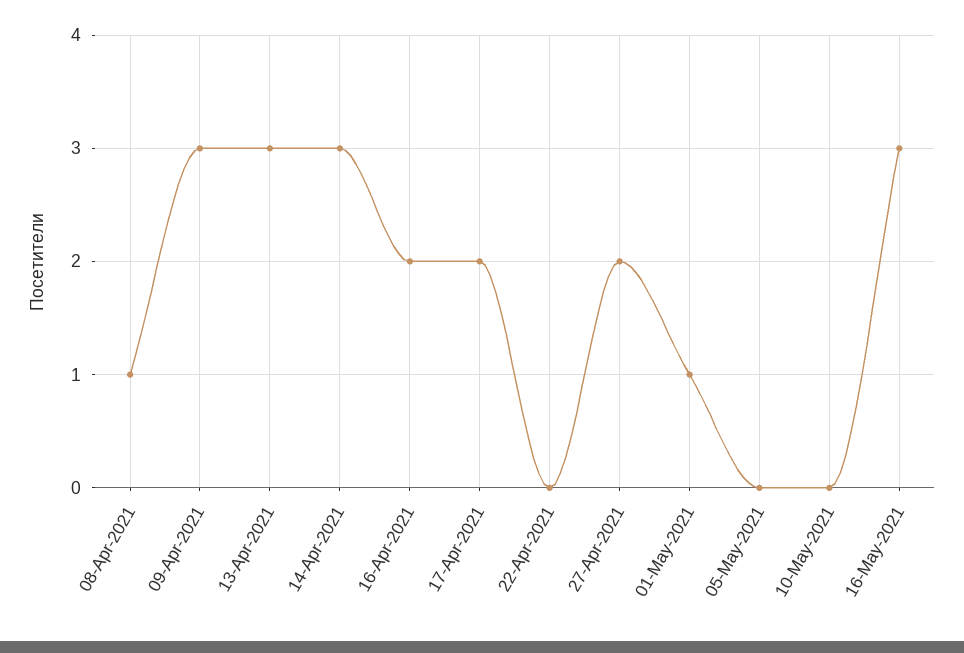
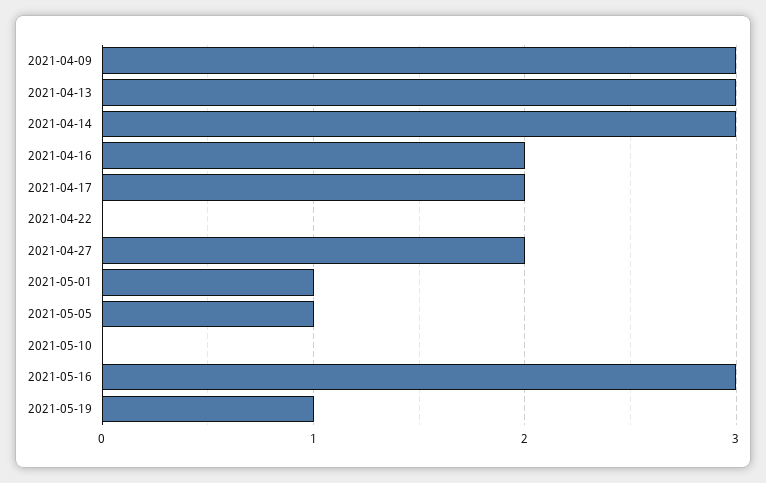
08-Apr-2021: 1 -> none
05-May-2021: 0 -> 1
2021-05-19: none -> 1

